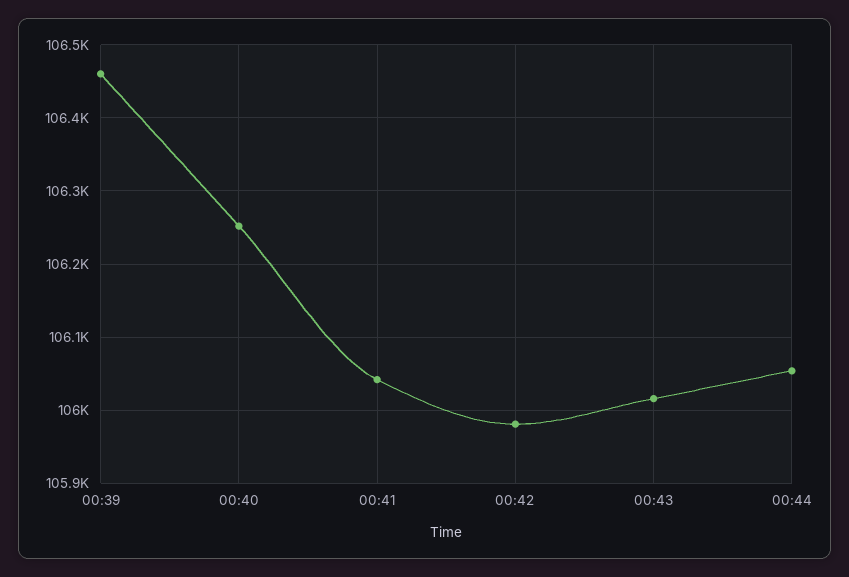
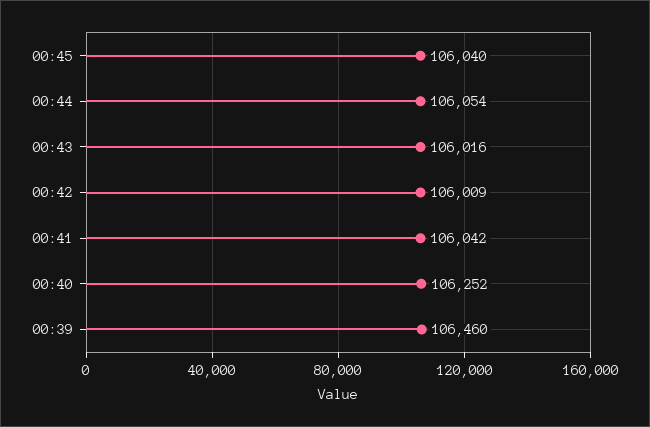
00:42: 105980 -> 106009
00:45: none -> 106040

